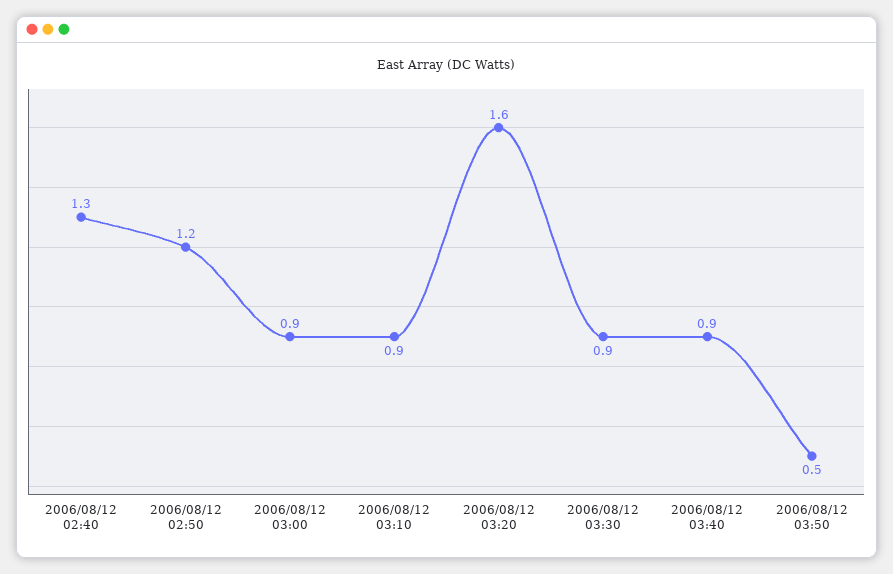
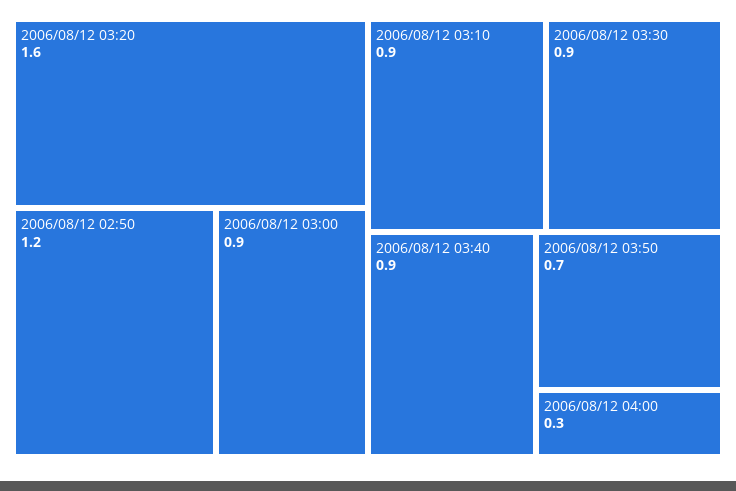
2006/08/12 02:40: 1.3 -> none
2006/08/12 03:50: 0.5 -> 0.7
2006/08/12 04:00: none -> 0.3

